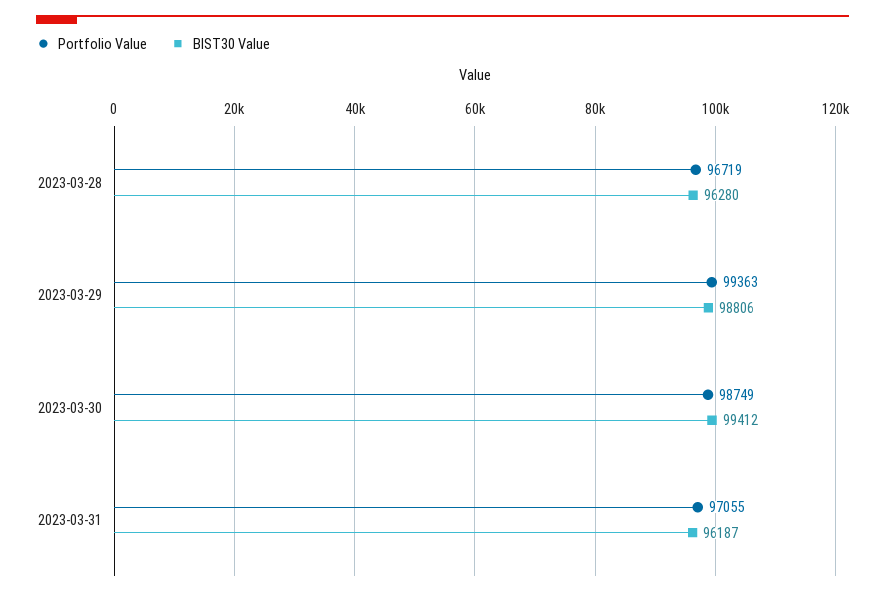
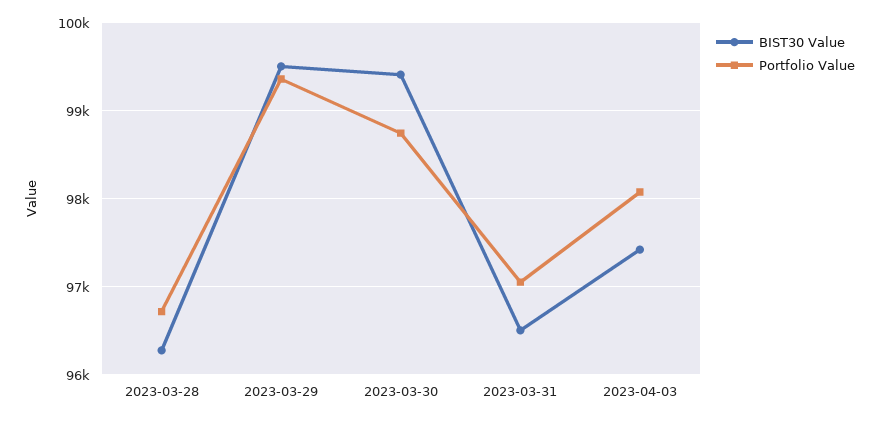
BIST30 Value, 2023-03-29: 98806 -> 99500
BIST30 Value, 2023-03-31: 96187 -> 96500
BIST30 Value, 2023-04-03: none -> 97400
Portfolio Value, 2023-04-03: none -> 98100

